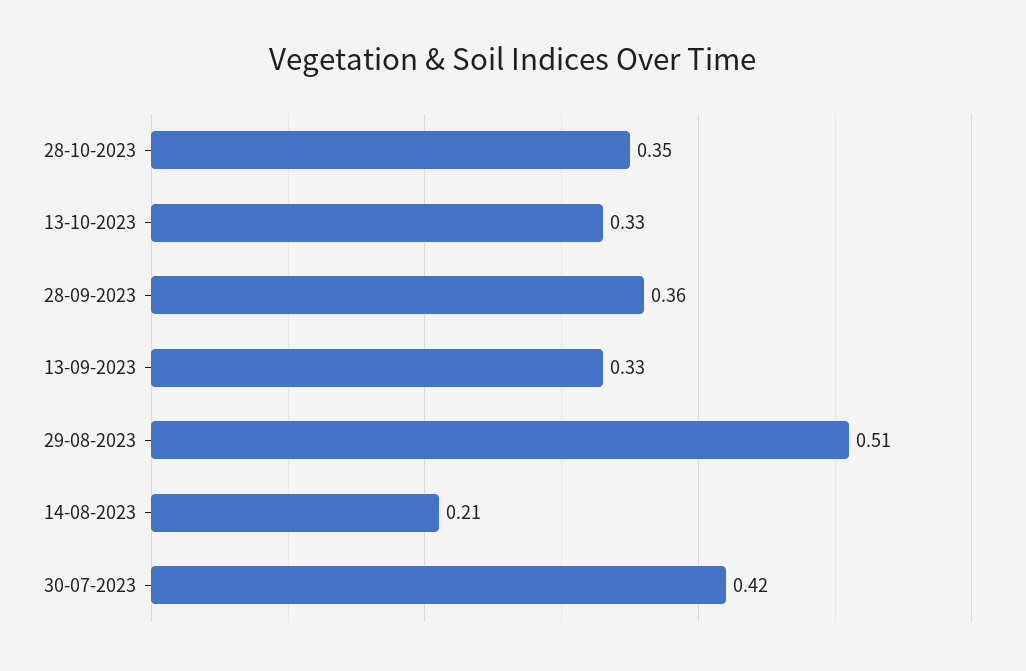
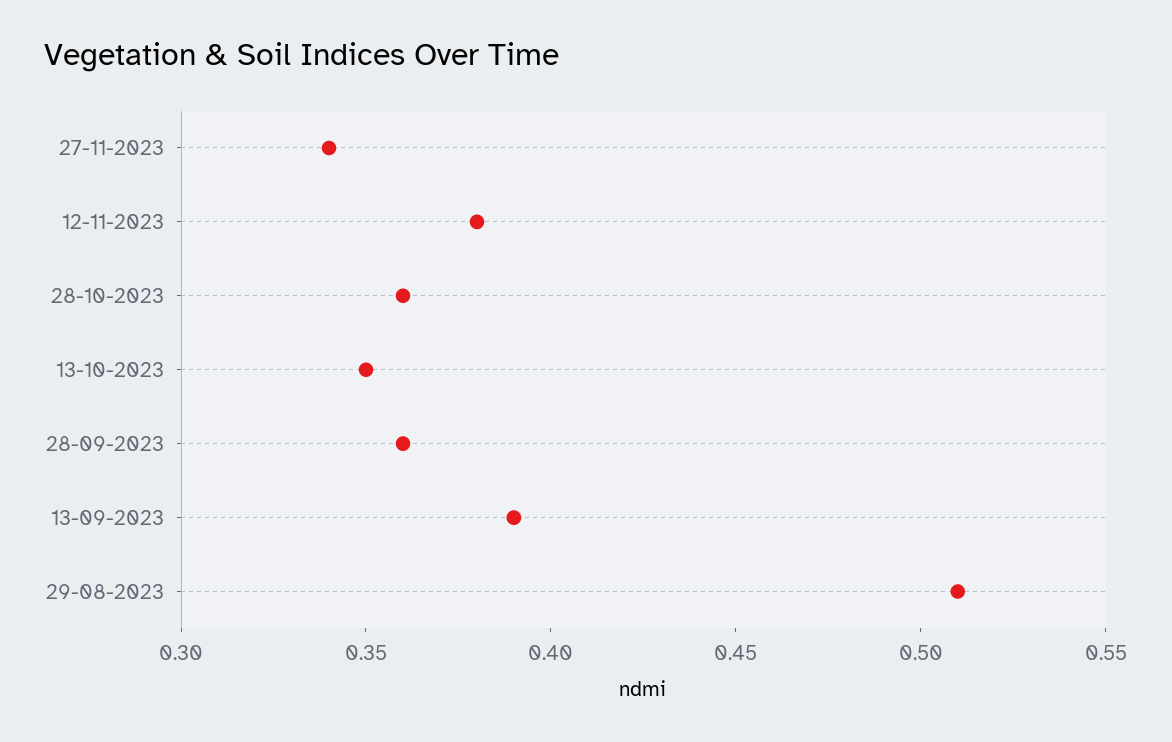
28-10-2023: 0.35 -> 0.36
13-10-2023: 0.33 -> 0.35
13-09-2023: 0.33 -> 0.39
14-08-2023: 0.21 -> none
30-07-2023: 0.42 -> none
27-11-2023: none -> 0.34
12-11-2023: none -> 0.38

